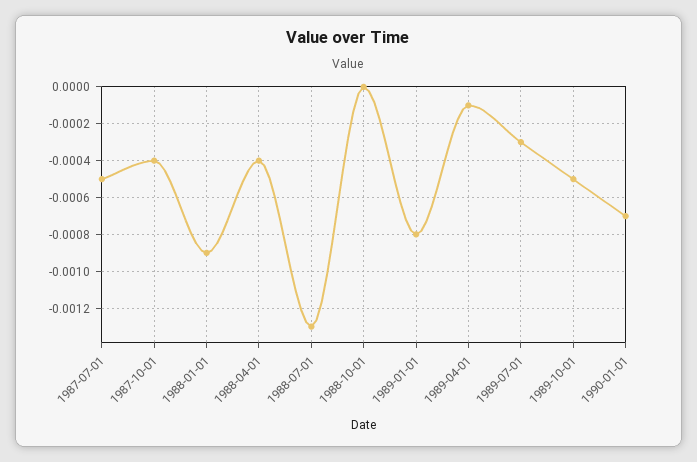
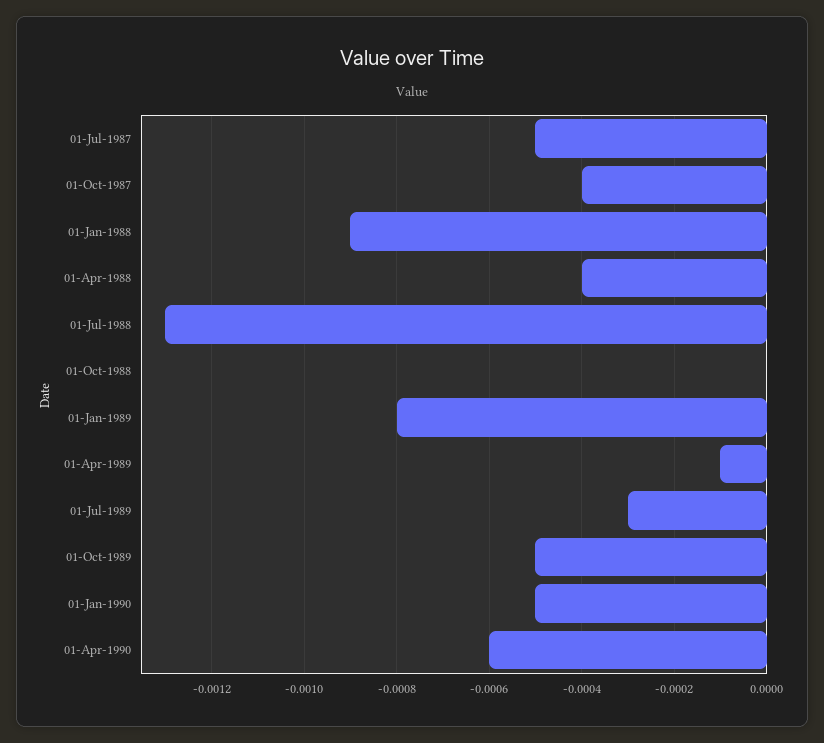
1990-01-01: -0.0007 -> -0.0005
01-Apr-1990: none -> -0.0006

